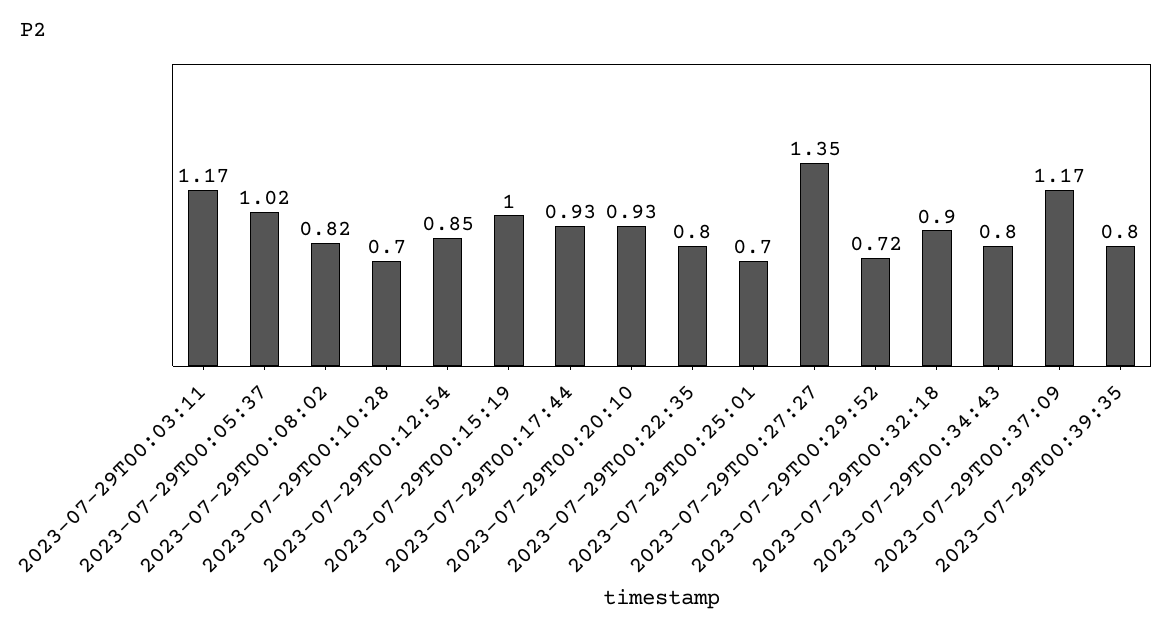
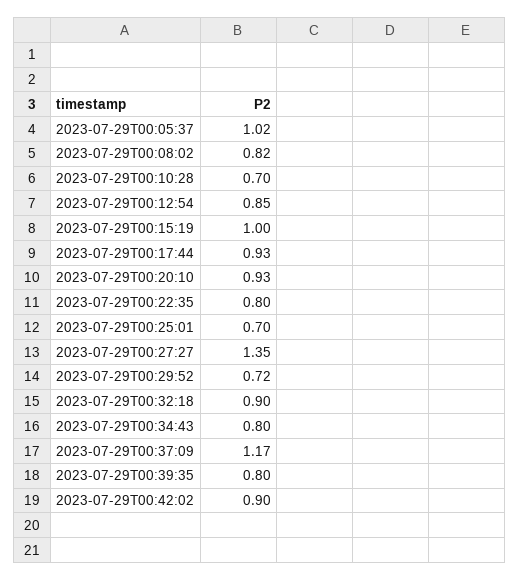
2023-07-29T00:03:11: 1.17 -> none
2023-07-29T00:42:02: none -> 0.9

